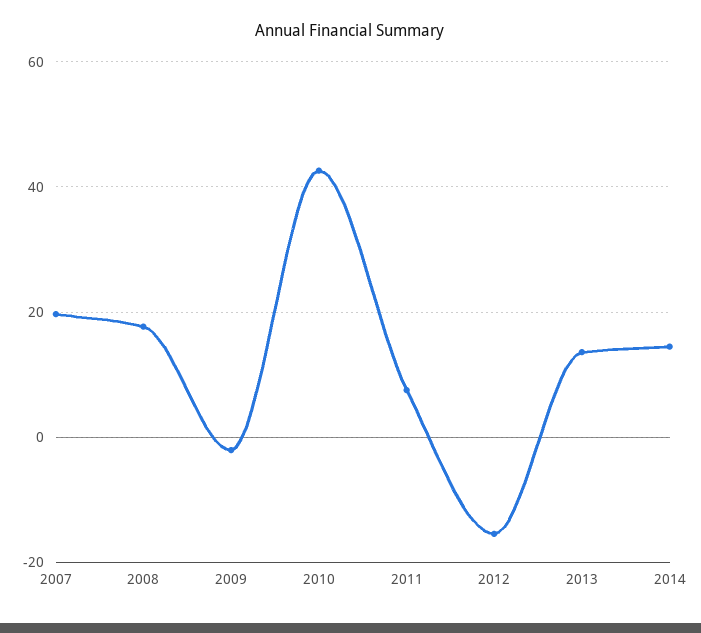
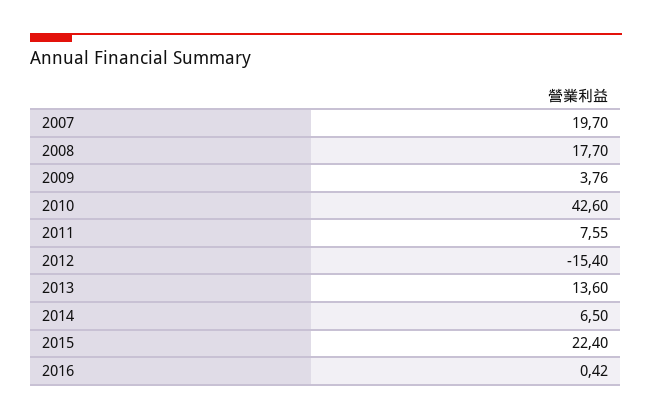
2009: -2 -> 3.76
2014: 14 -> 6.5
2015: none -> 22.4
2016: none -> 0.42

